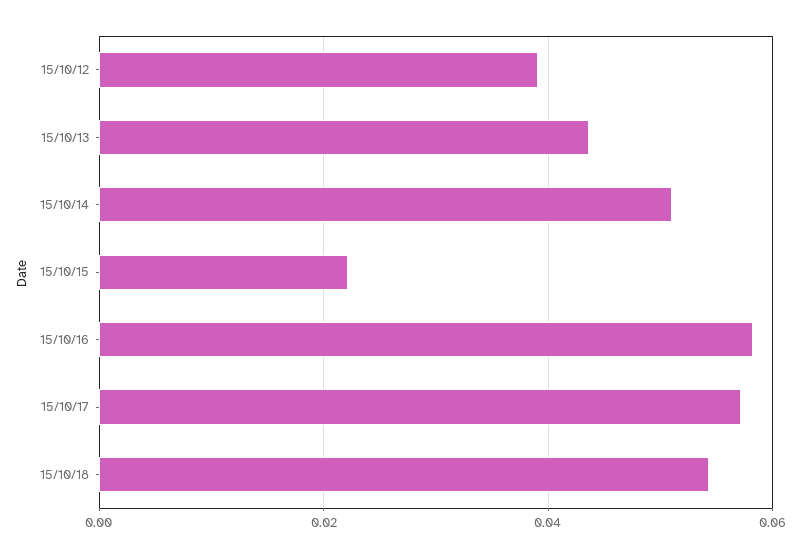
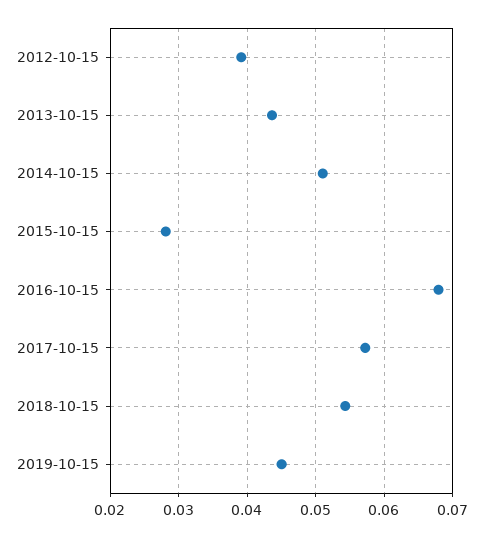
15/10/15: 0.022 -> 0.028
15/10/16: 0.058 -> 0.068
2019-10-15: none -> 0.045

